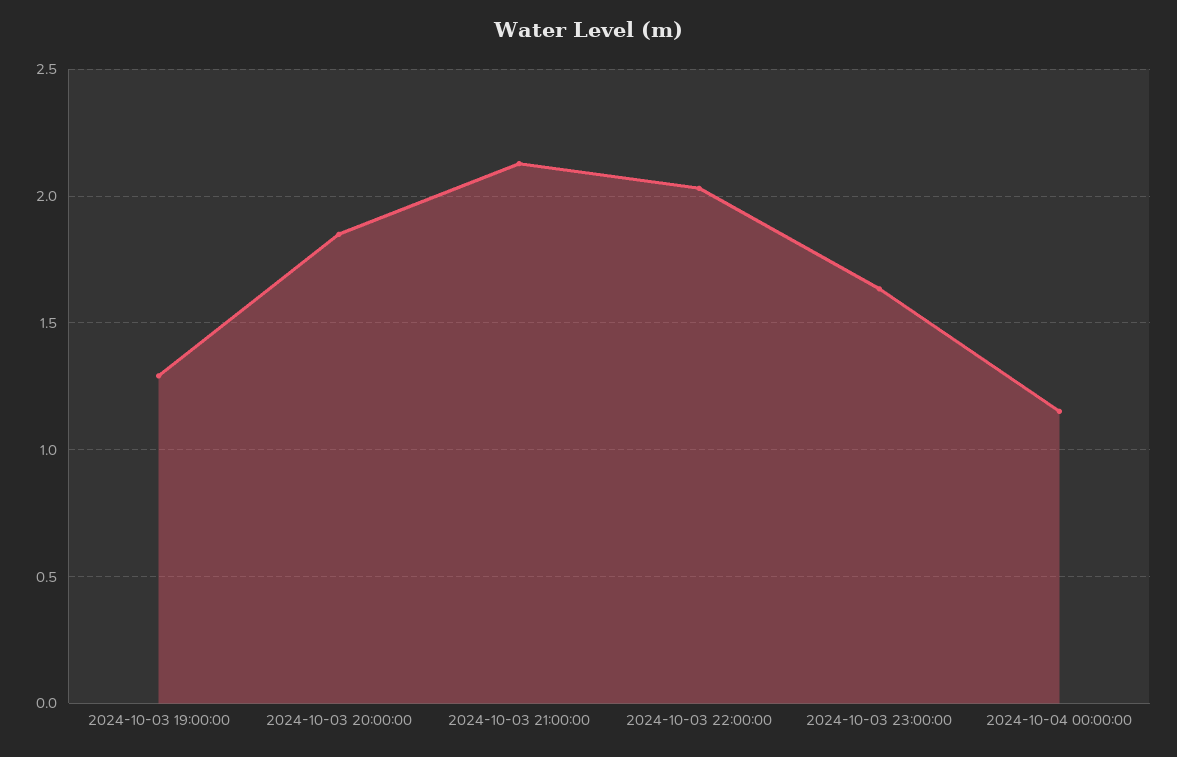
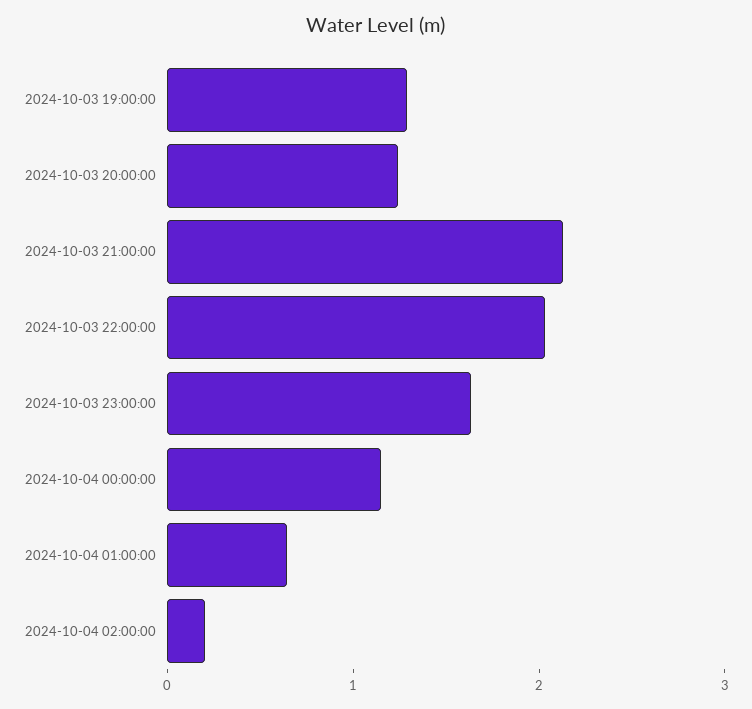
2024-10-03 20:00:00: 1.85 -> 1.2
2024-10-04 01:00:00: none -> 0.6
2024-10-04 02:00:00: none -> 0.2

